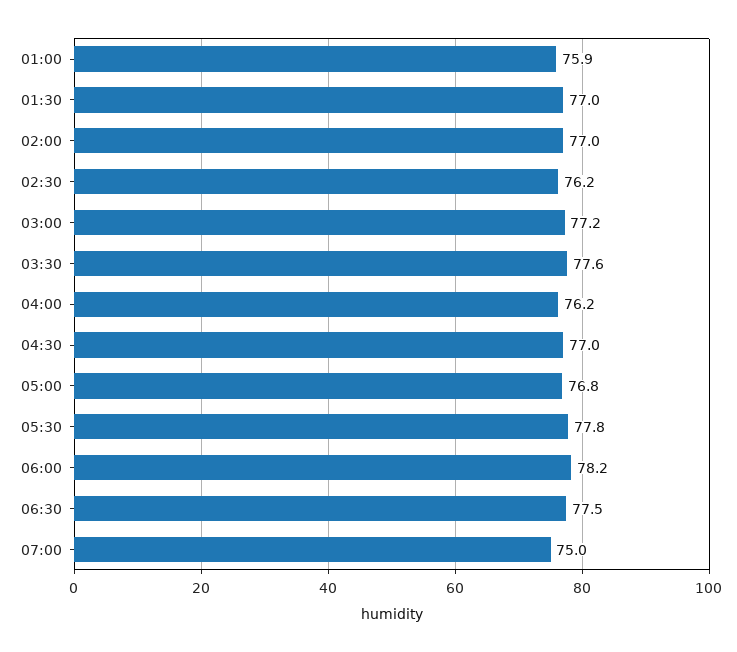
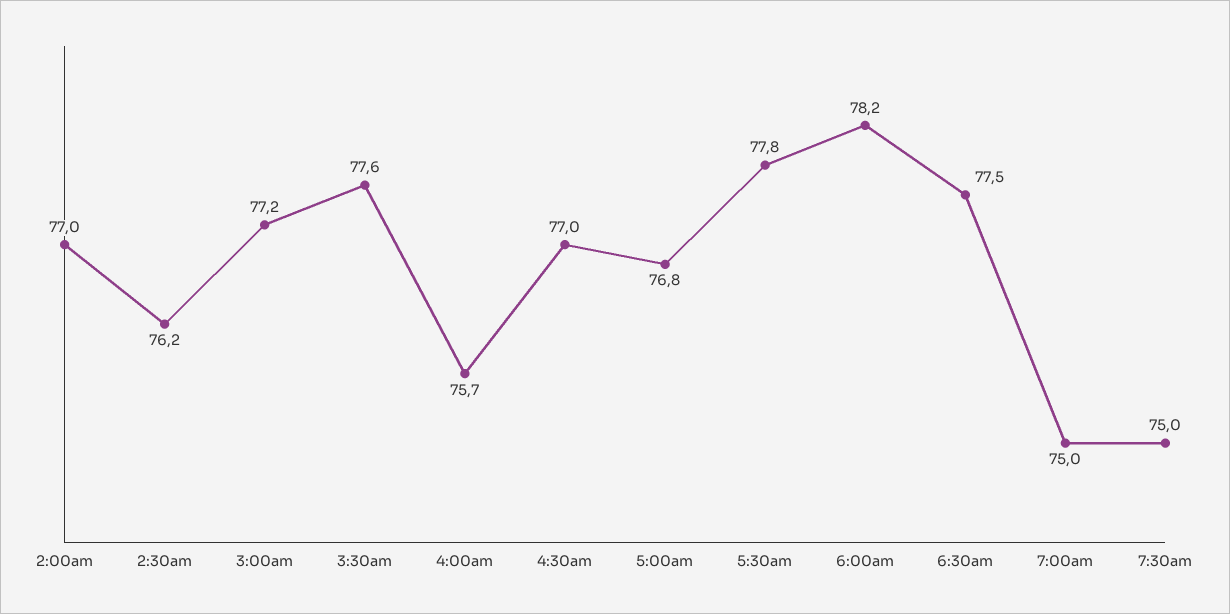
01:00: 75.9 -> none
01:30: 77 -> none
04:00: 76.2 -> 75.7
7:30am: none -> 75

